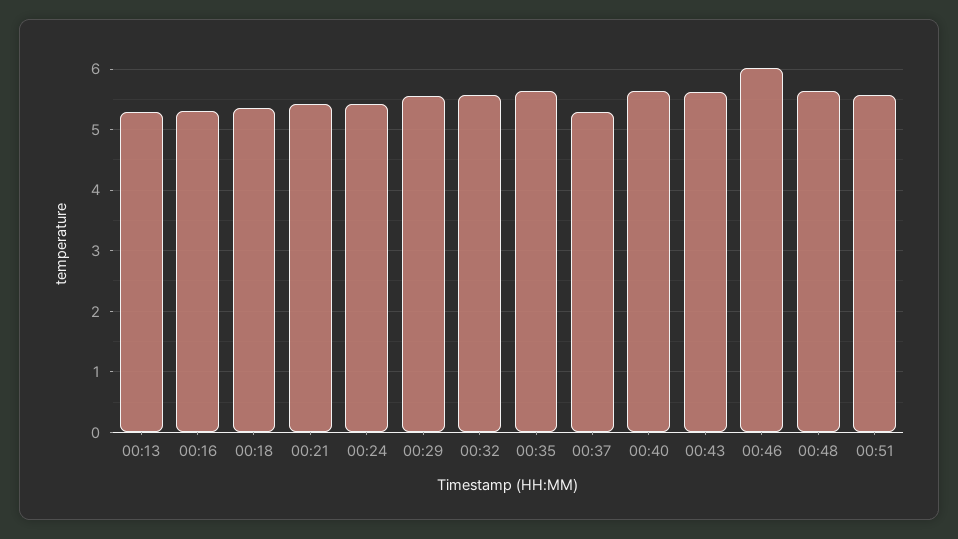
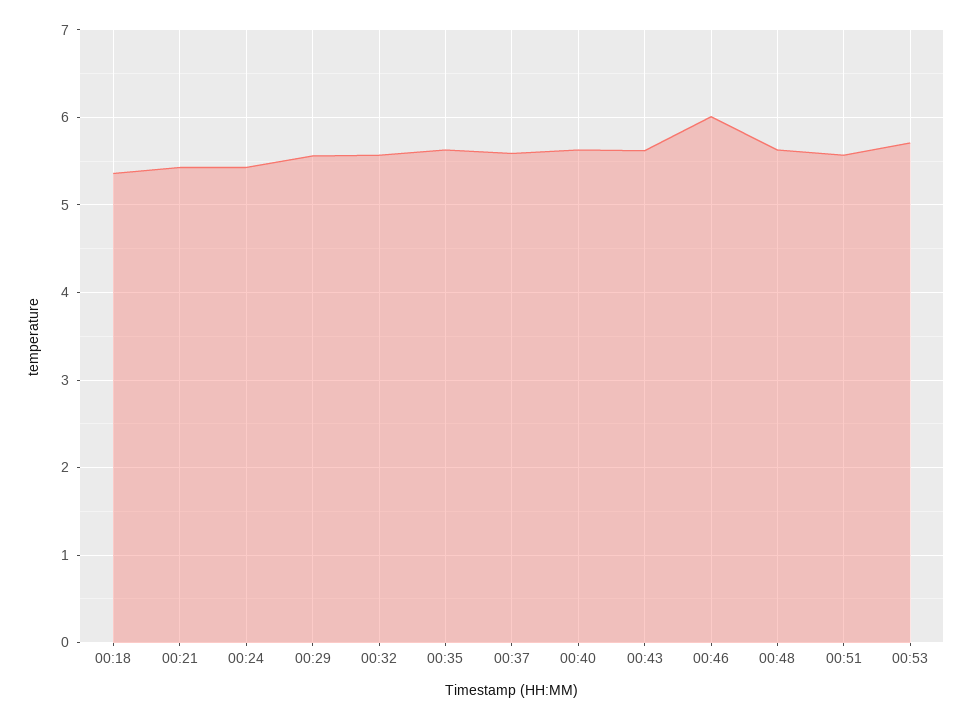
00:13: 5.3 -> none
00:16: 5.3 -> none
00:37: 5.3 -> 5.6
00:53: none -> 5.7

